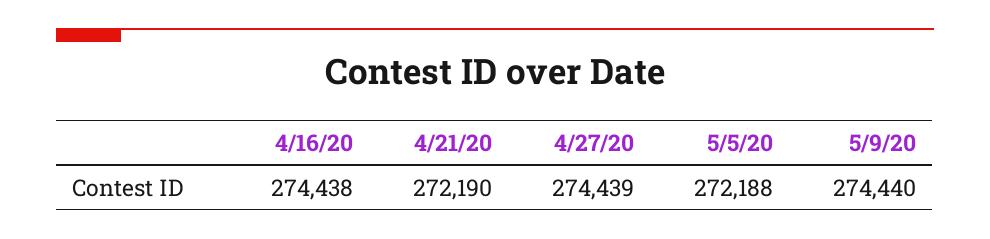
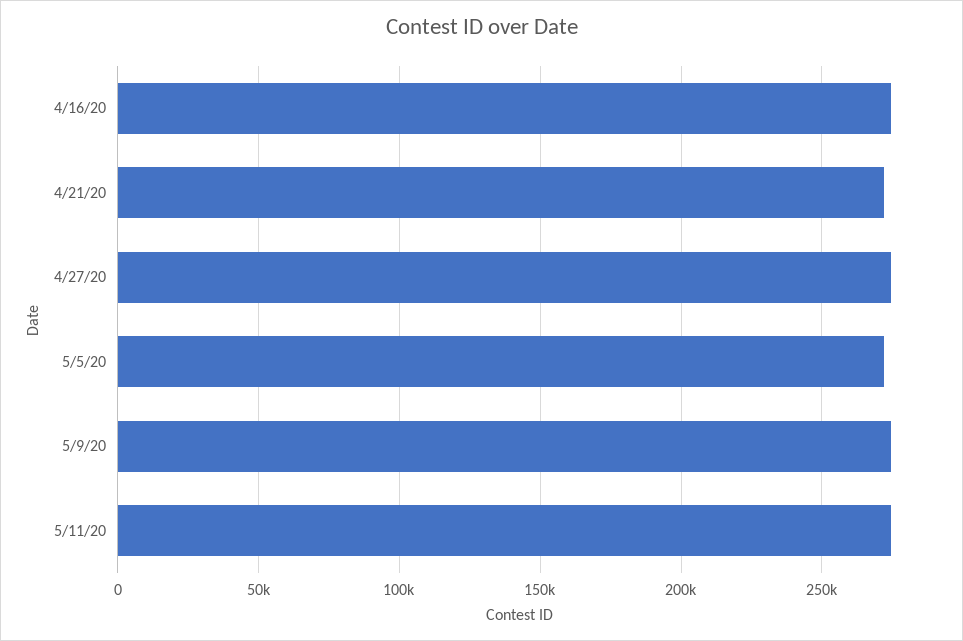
5/11/20: none -> 275000

